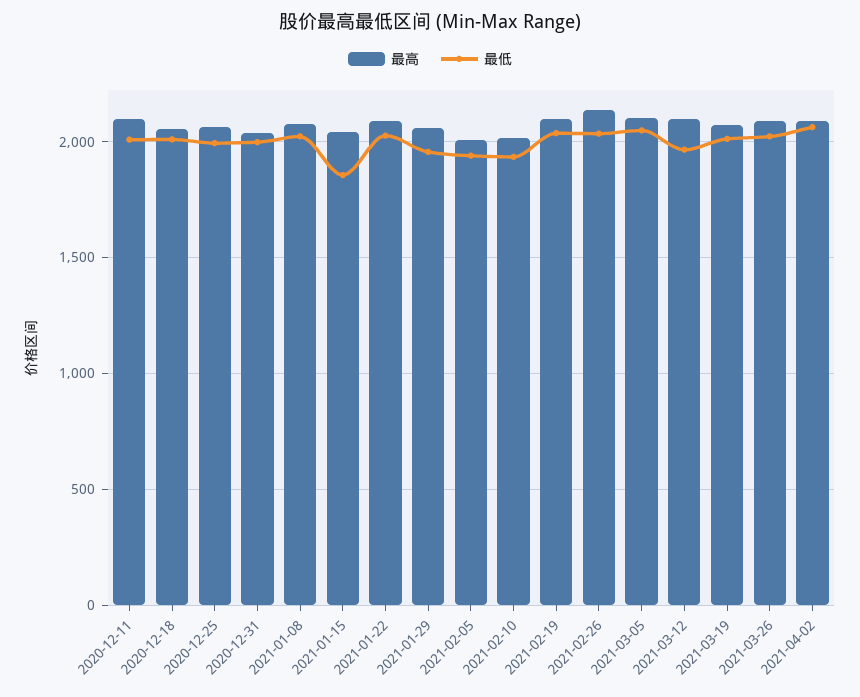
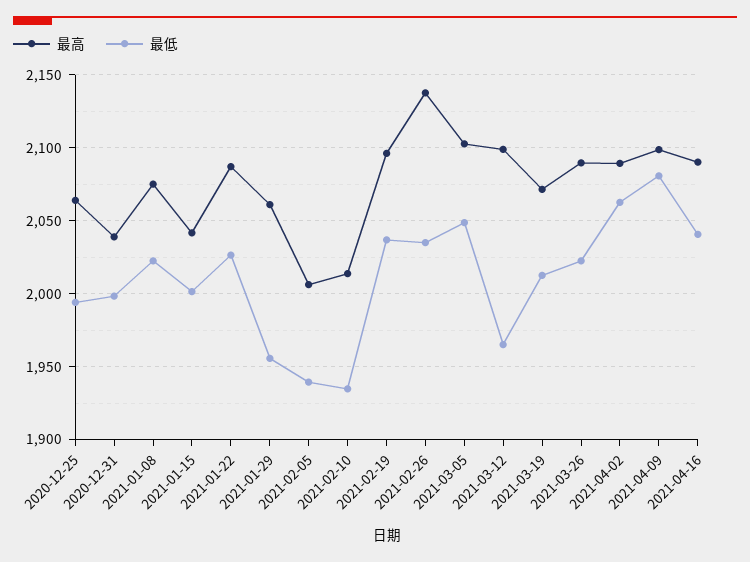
最高, 2020-12-11: 2100 -> none
最低, 2020-12-11: 2000 -> none
最高, 2020-12-18: 2050 -> none
最低, 2020-12-18: 2000 -> none
最低, 2021-01-15: 1850 -> 2000
最高, 2021-04-09: none -> 2100
最低, 2021-04-09: none -> 2080
最高, 2021-04-16: none -> 2090
最低, 2021-04-16: none -> 2040

